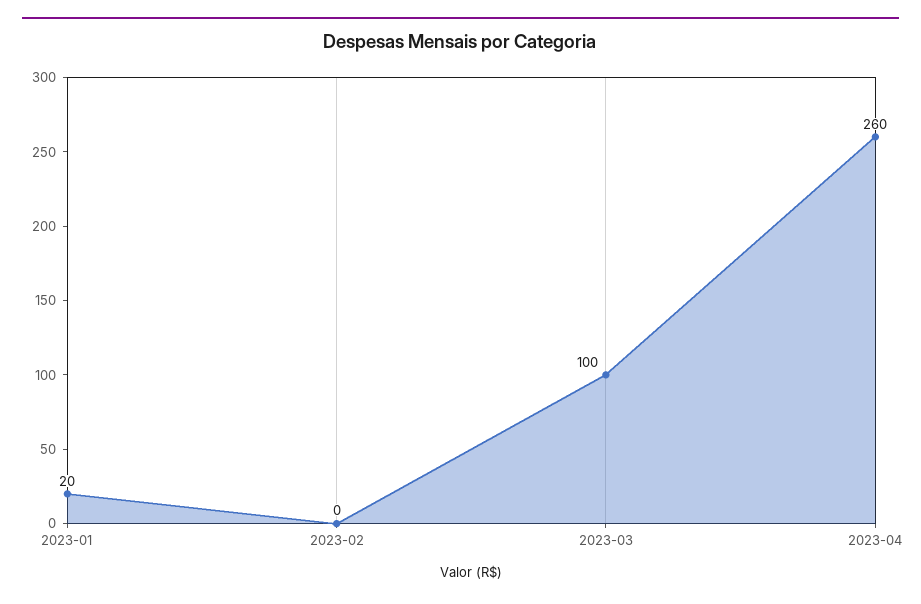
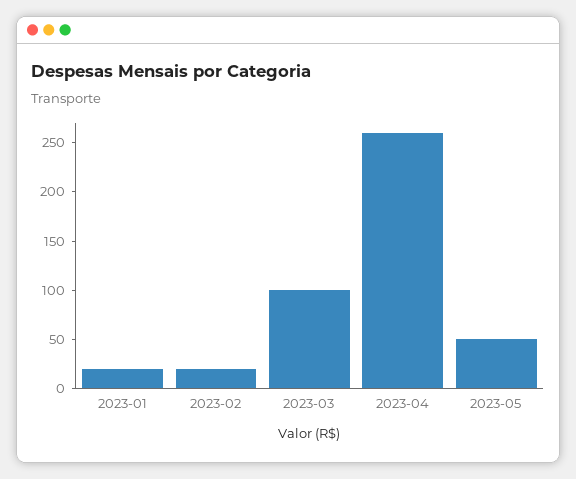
2023-02: 0 -> 20
2023-05: none -> 50

